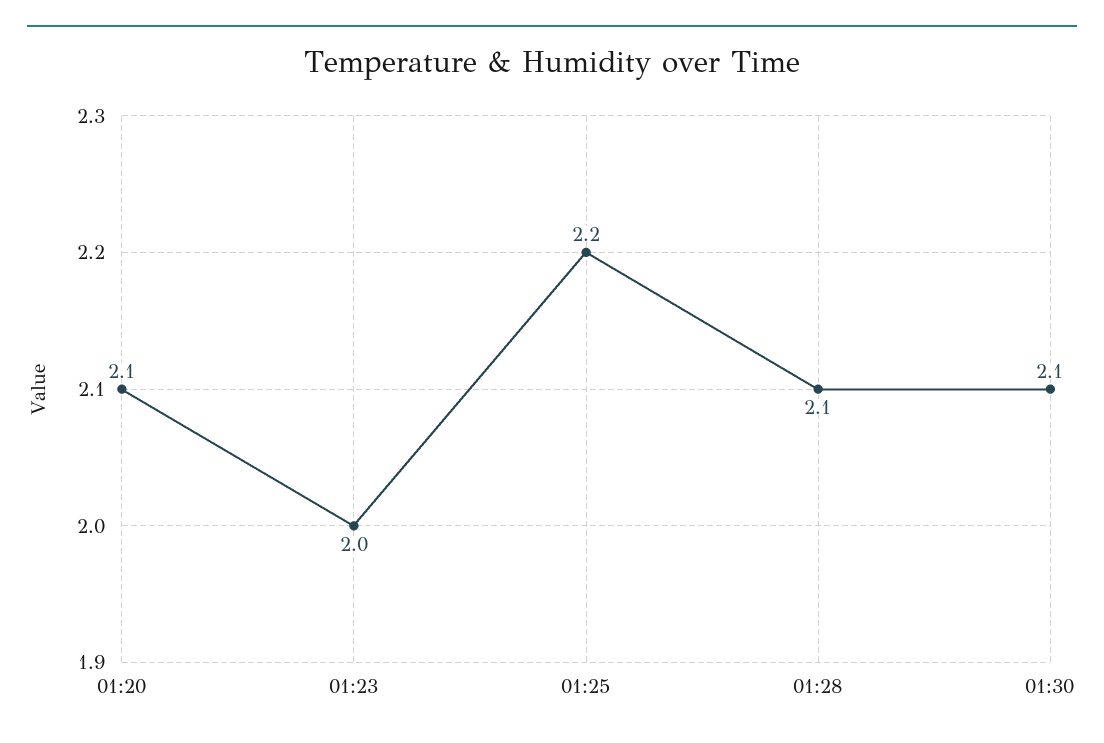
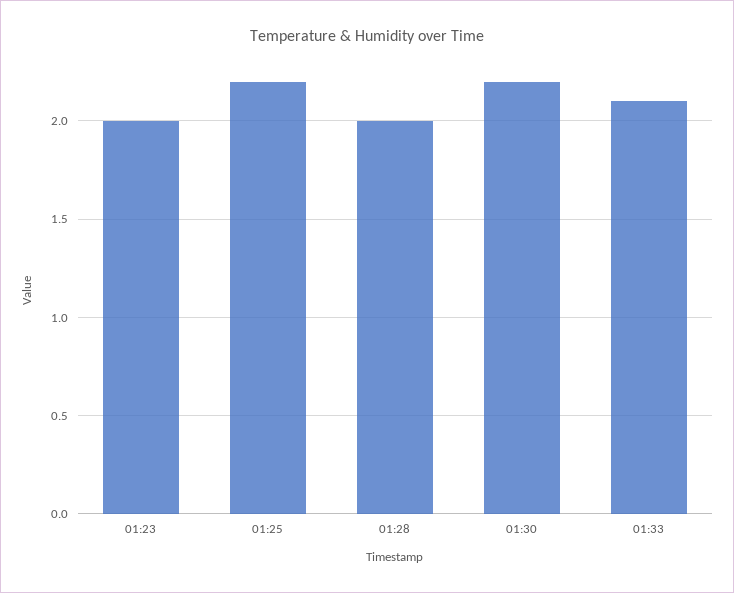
01:20: 2.1 -> none
01:28: 2.1 -> 2
01:30: 2.1 -> 2.2
01:33: none -> 2.1

